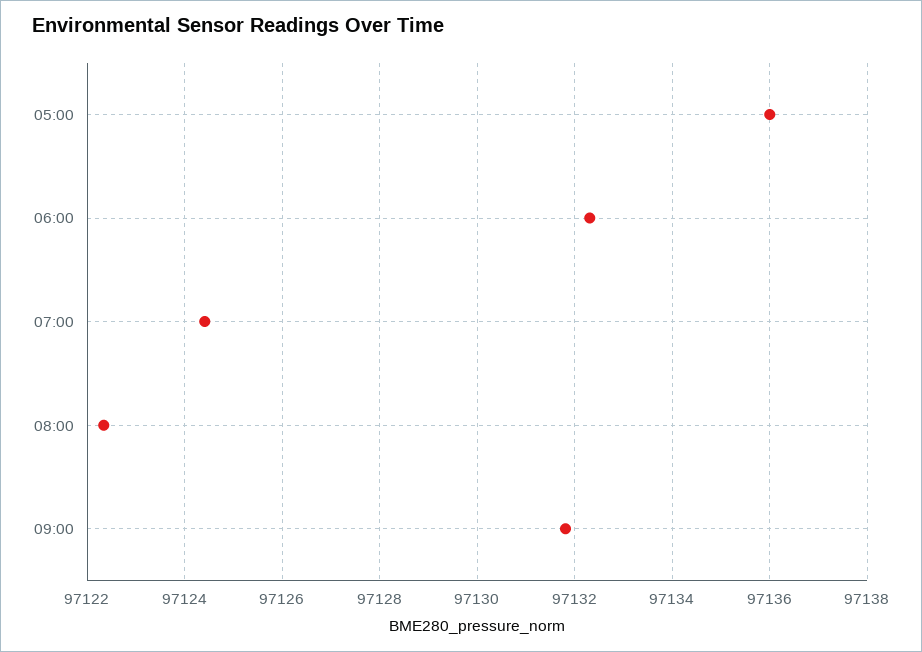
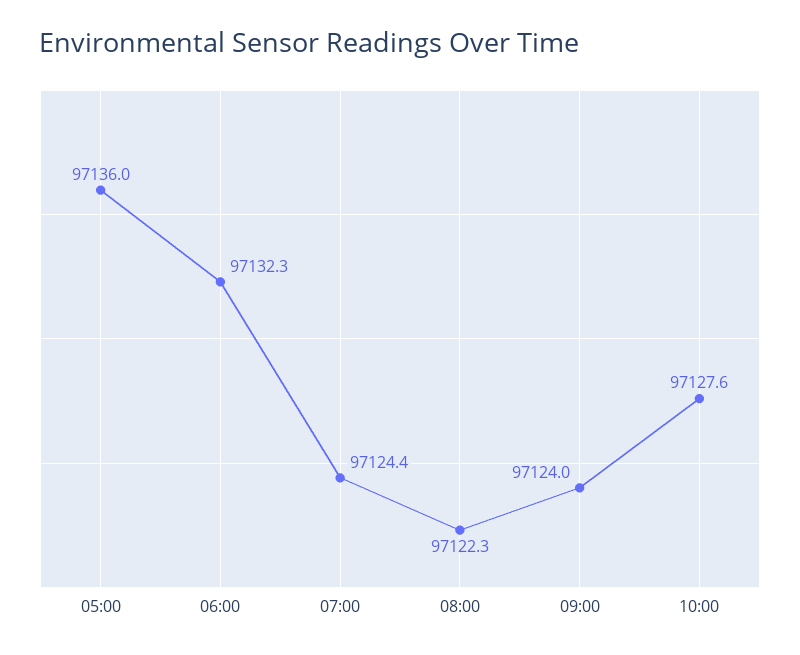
09:00: 97131.8 -> 97124
10:00: none -> 97127.6

